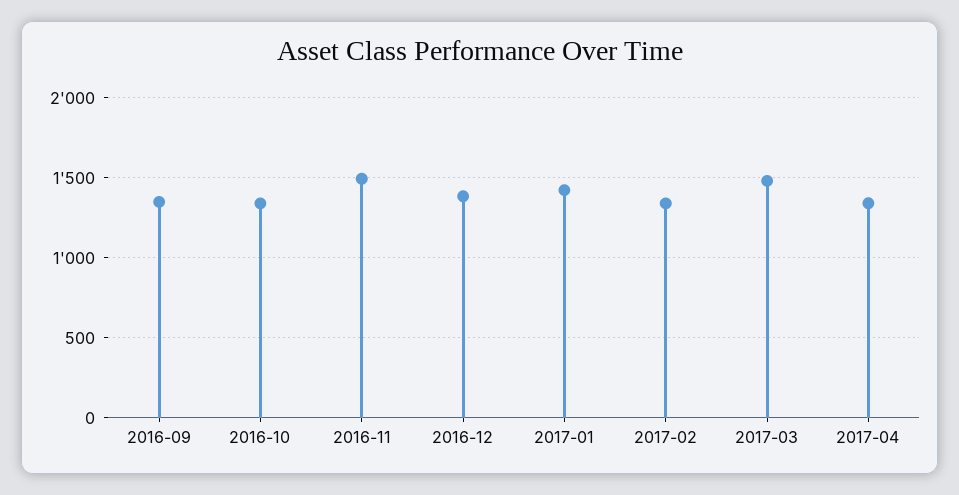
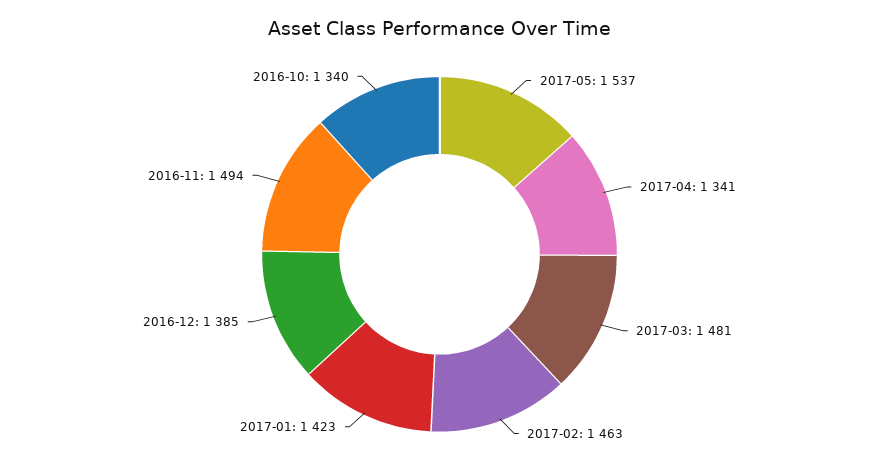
2016-09: 1350 -> none
2017-02: 1350 -> 1463
2017-05: none -> 1537

